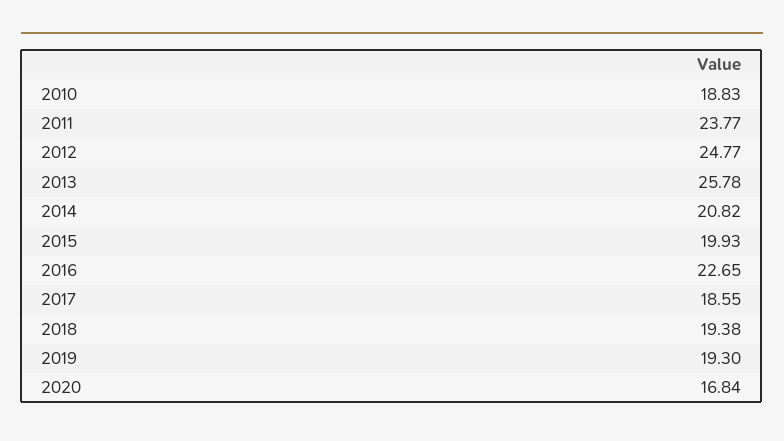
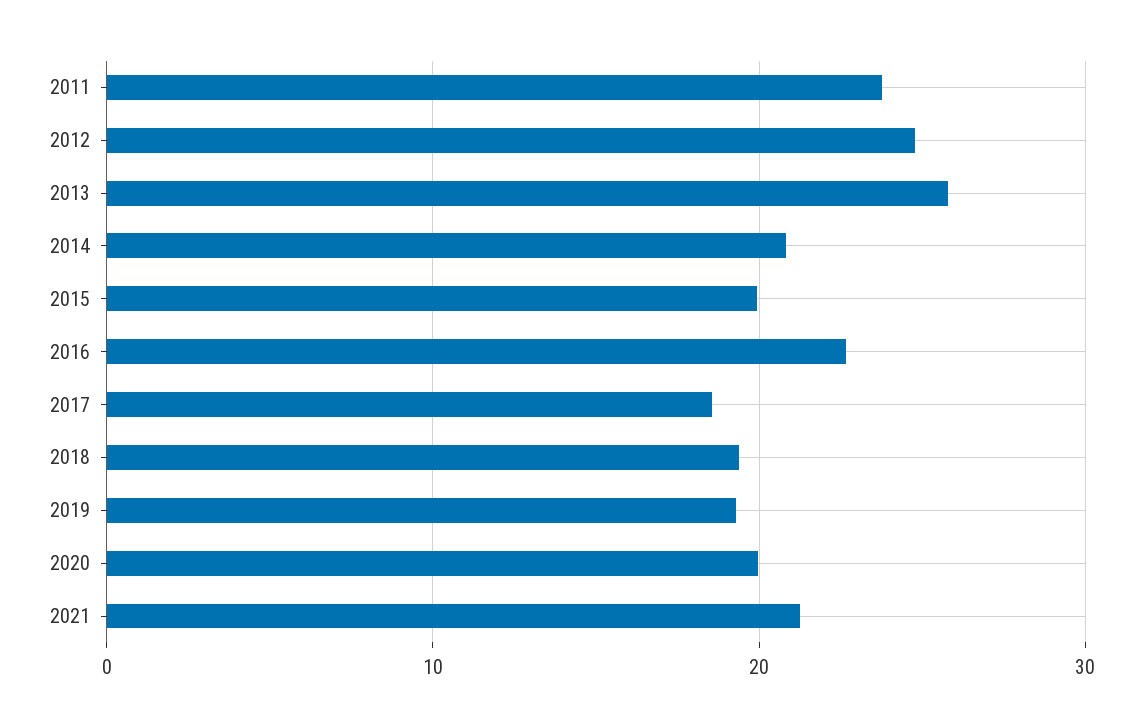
2010: 18.83 -> none
2020: 16.84 -> 20
2021: none -> 21

